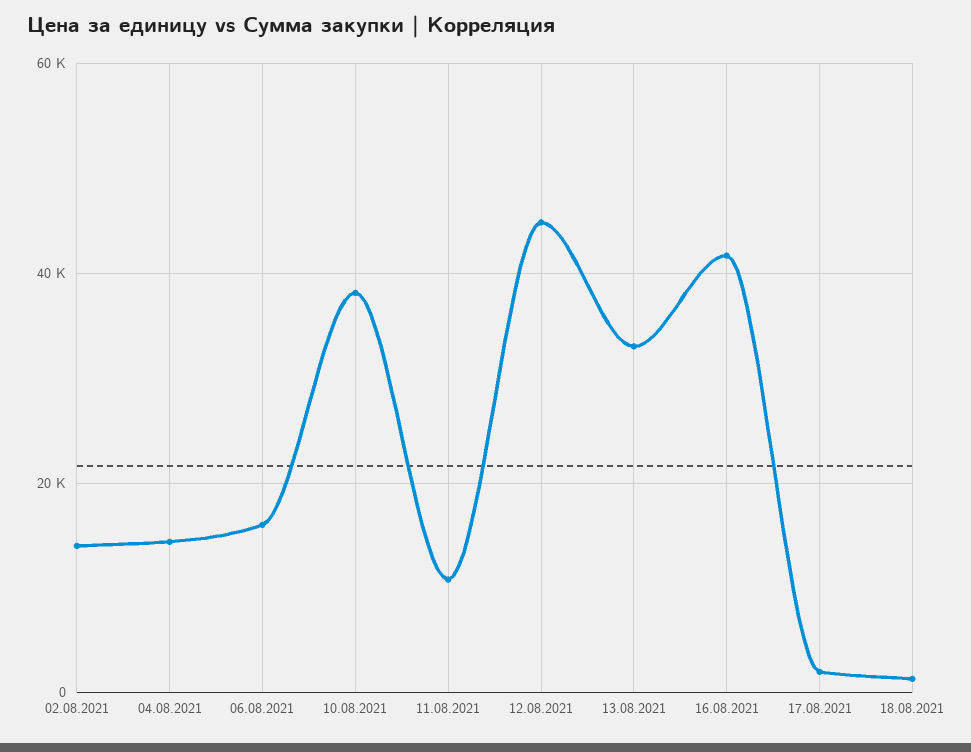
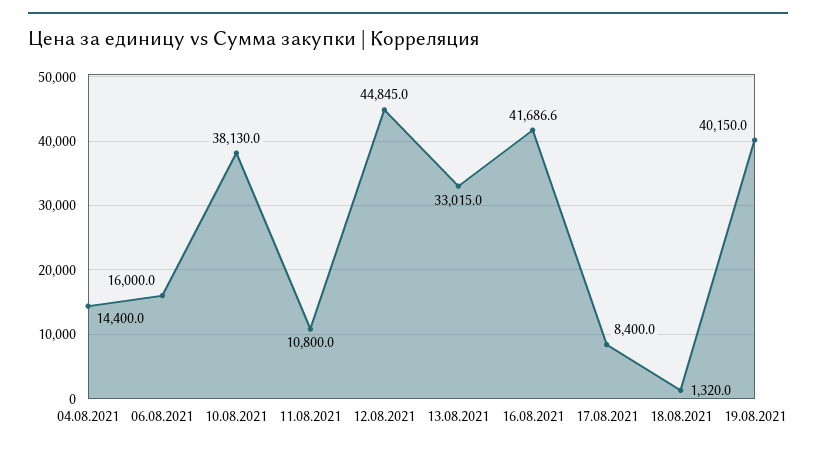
02.08.2021: 14000 -> none
17.08.2021: 2000 -> 8400
19.08.2021: none -> 40150

